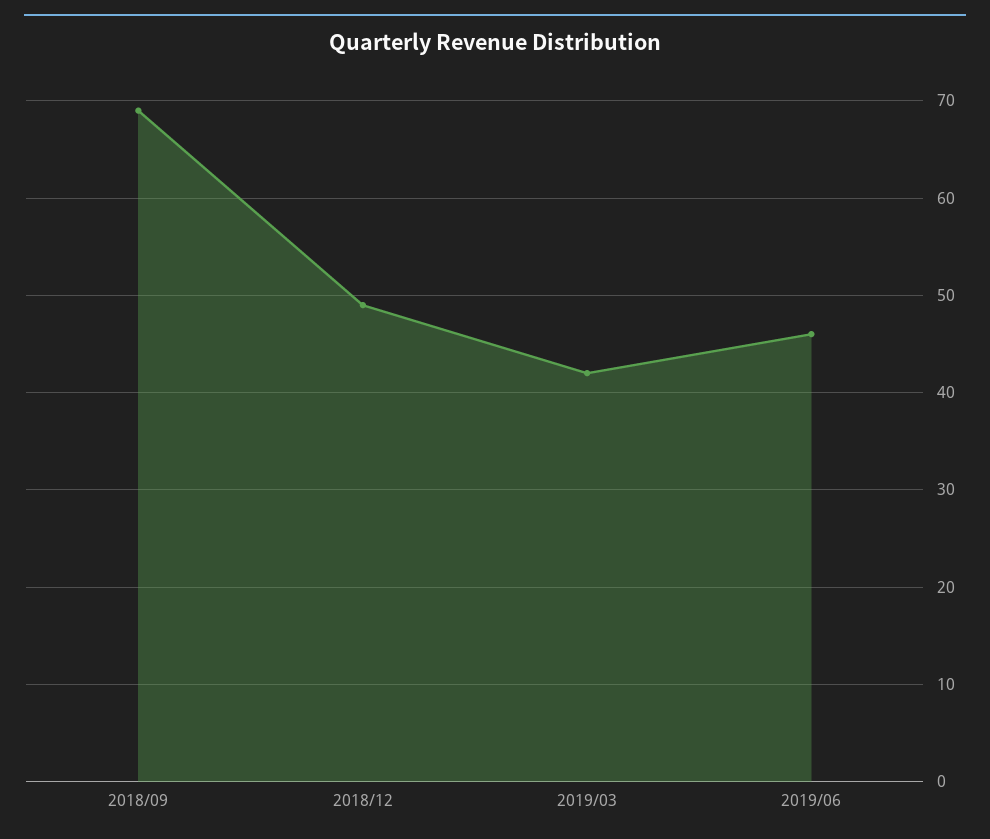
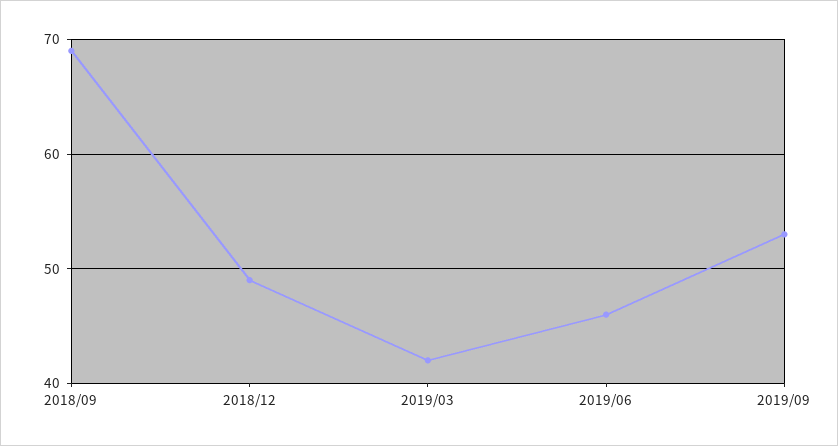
2019/09: none -> 53

